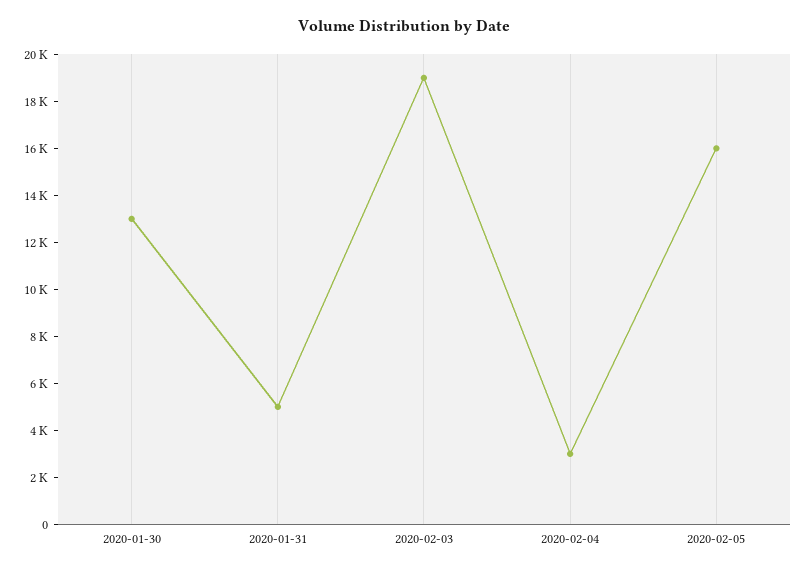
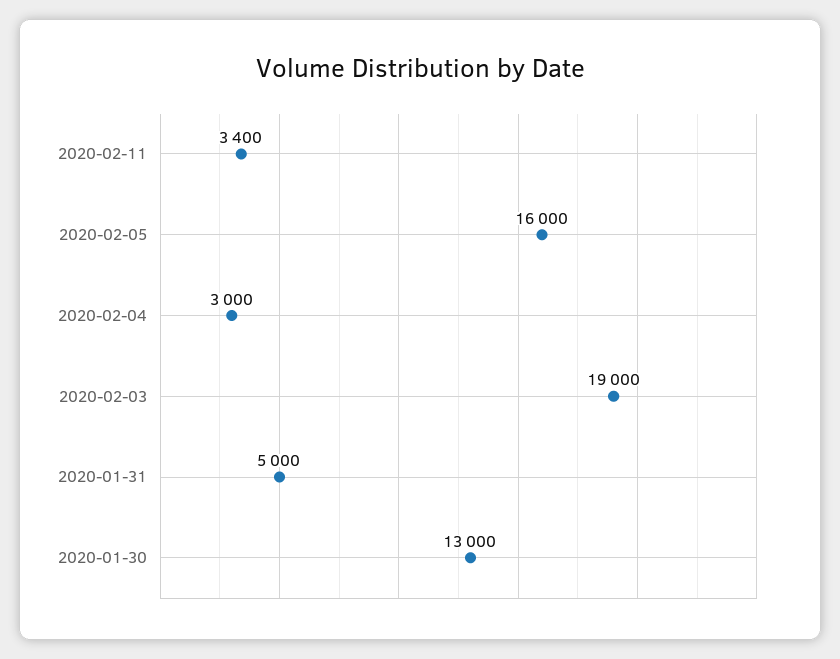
2020-02-11: none -> 3400

